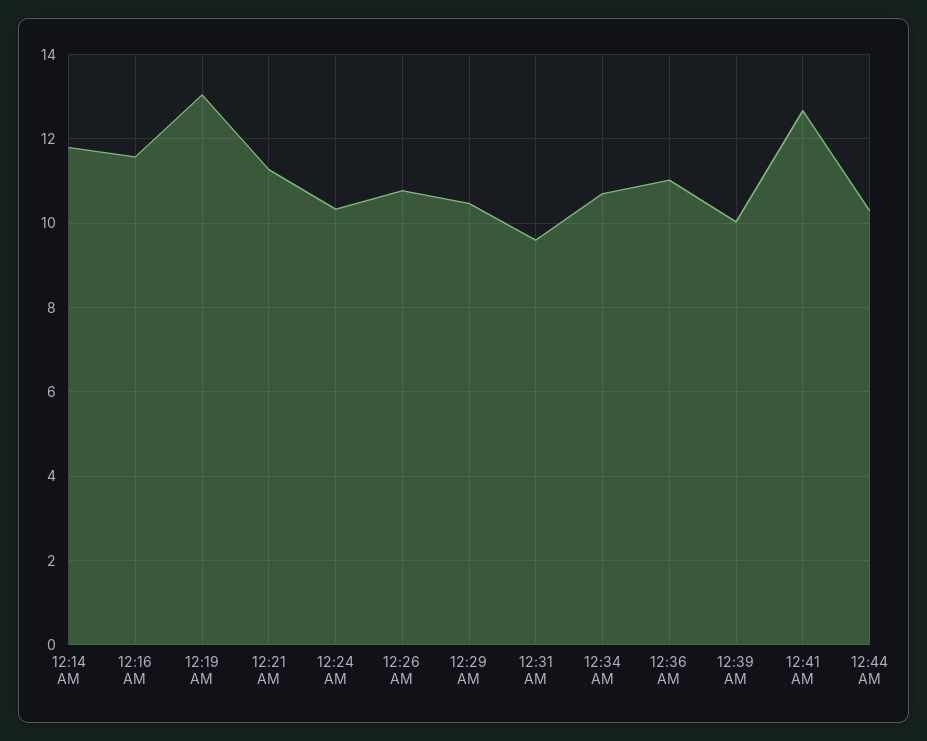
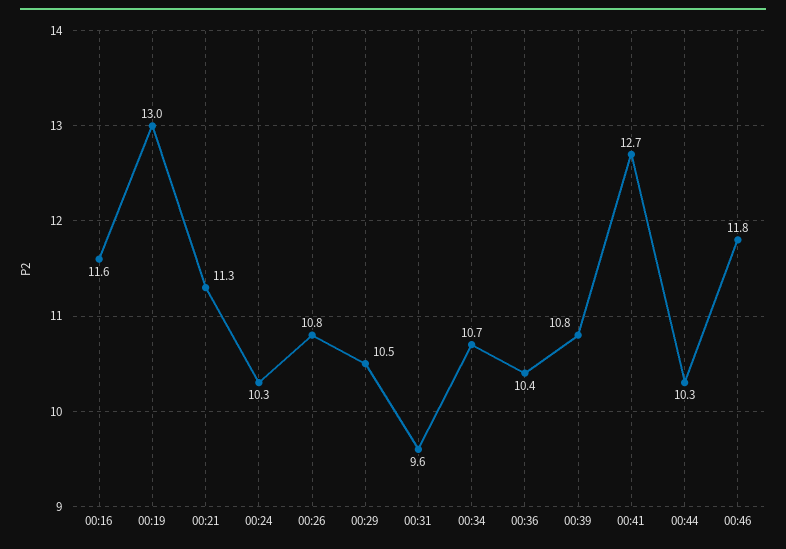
12:14 AM: 11.8 -> none
12:36 AM: 11 -> 10.4
12:39 AM: 10 -> 10.8
00:46: none -> 11.8

